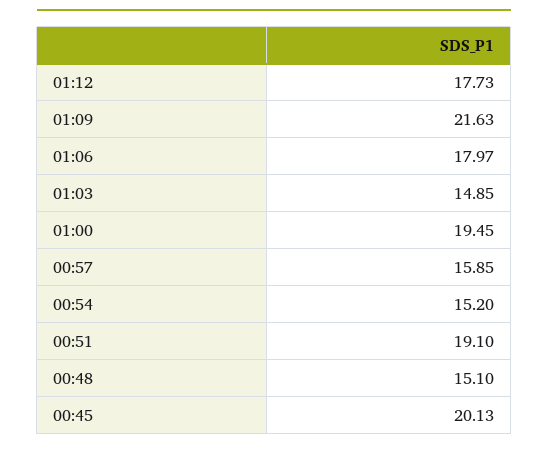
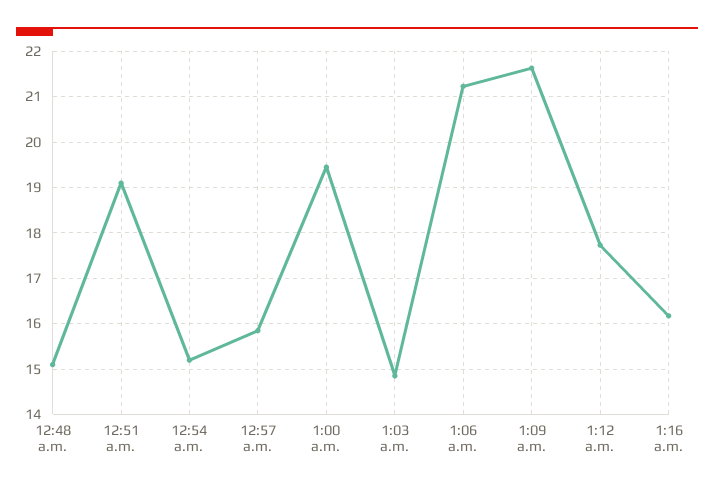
01:06: 17.97 -> 21.2
00:45: 20.13 -> none
1:16 a.m.: none -> 16.2

